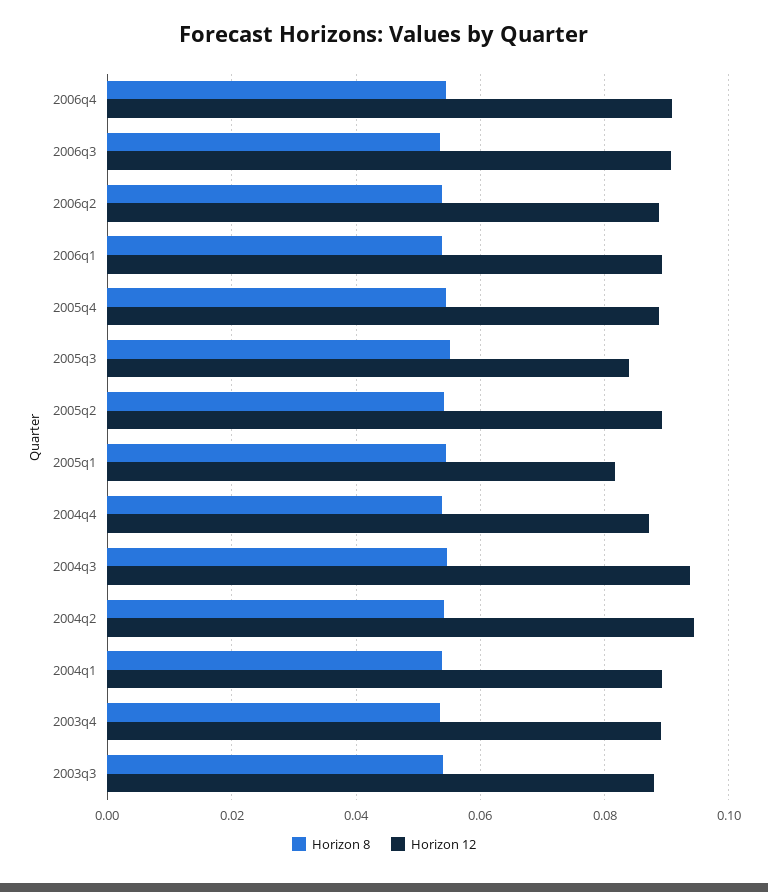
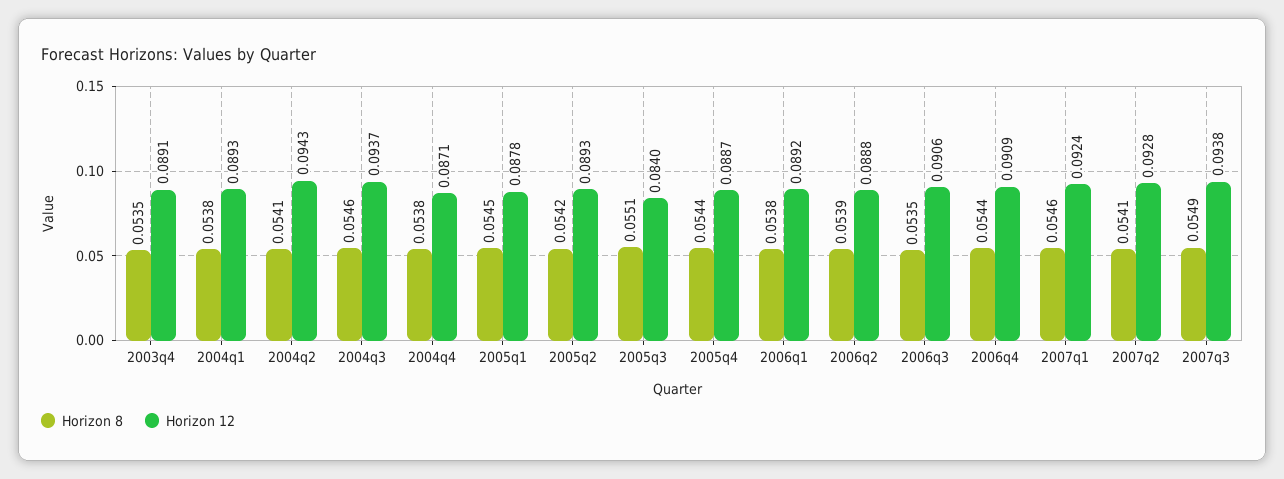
Horizon 12, 2005q1: 0.082 -> 0.0878
Horizon 8, 2003q3: 0.054 -> none
Horizon 12, 2003q3: 0.088 -> none
Horizon 8, 2007q1: none -> 0.0546
Horizon 12, 2007q1: none -> 0.0924
Horizon 8, 2007q2: none -> 0.0541
Horizon 12, 2007q2: none -> 0.0928
Horizon 8, 2007q3: none -> 0.0549
Horizon 12, 2007q3: none -> 0.0938

